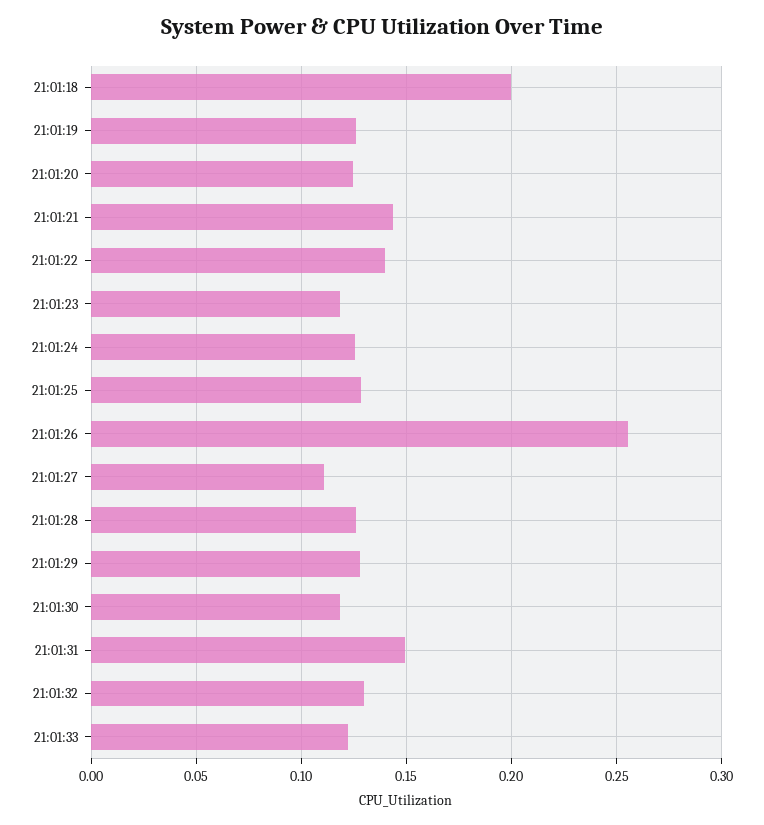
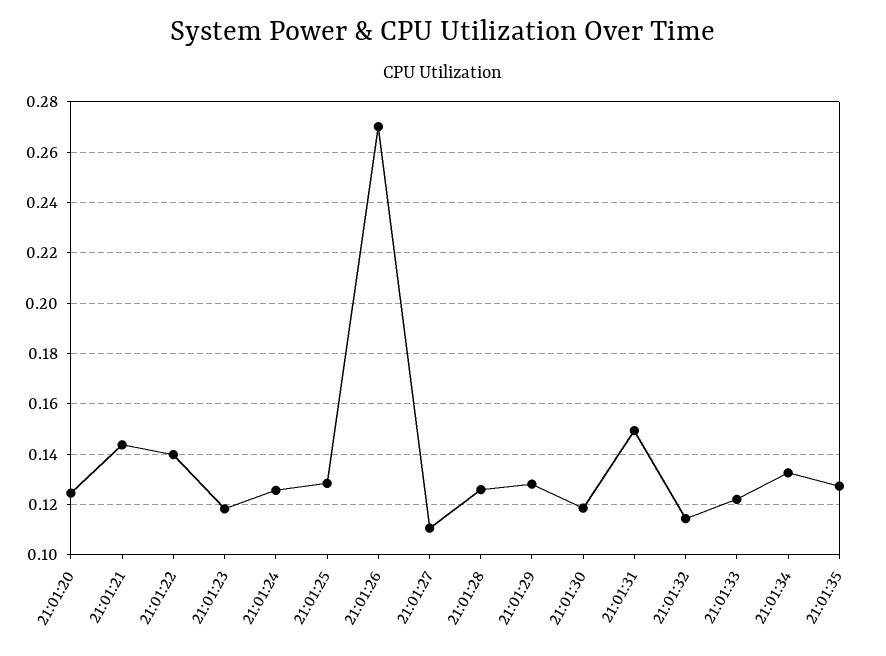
21:01:18: 0.2 -> none
21:01:19: 0.125 -> none
21:01:26: 0.255 -> 0.27
21:01:32: 0.13 -> 0.115
21:01:34: none -> 0.1325
21:01:35: none -> 0.1275

